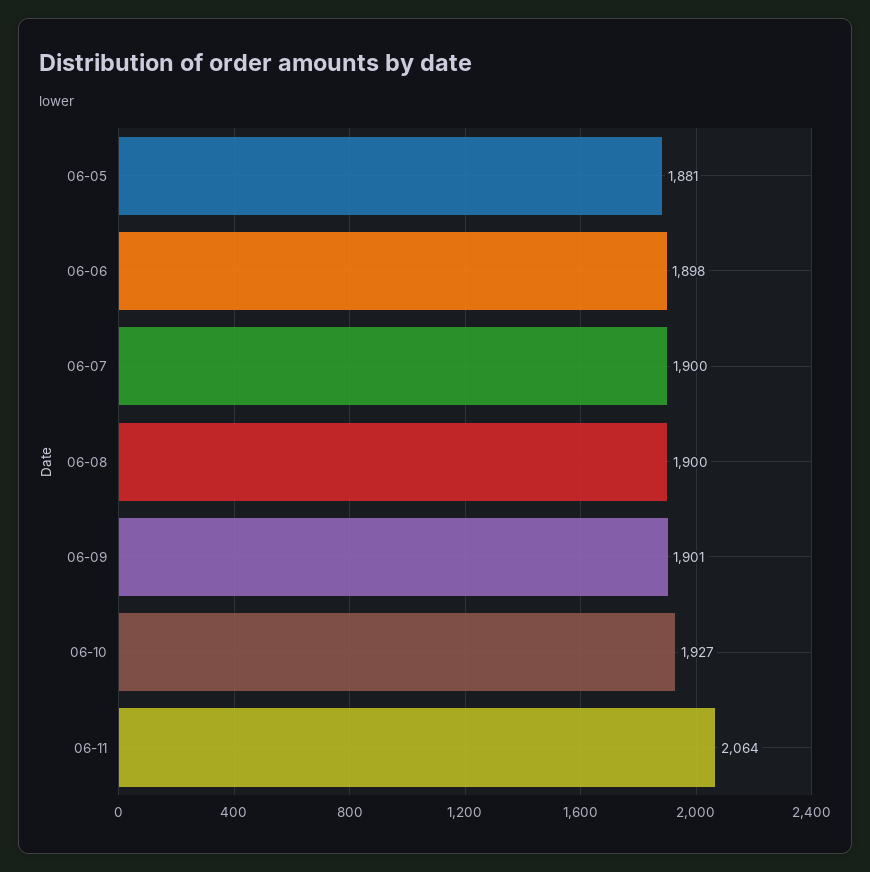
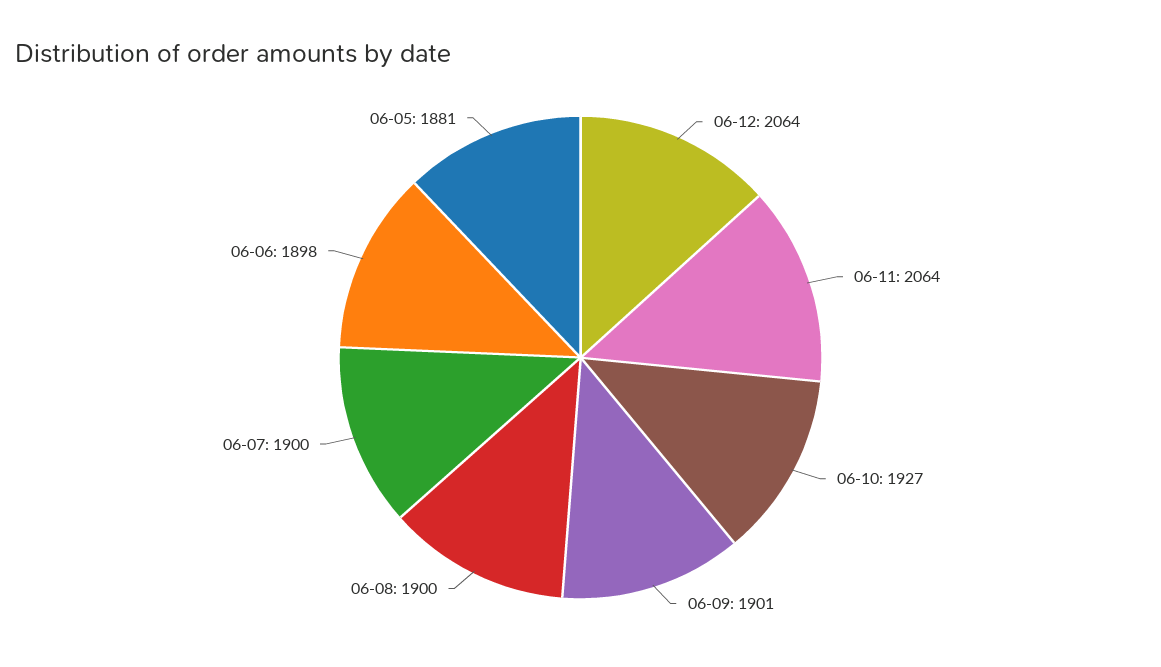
06-12: none -> 2064

